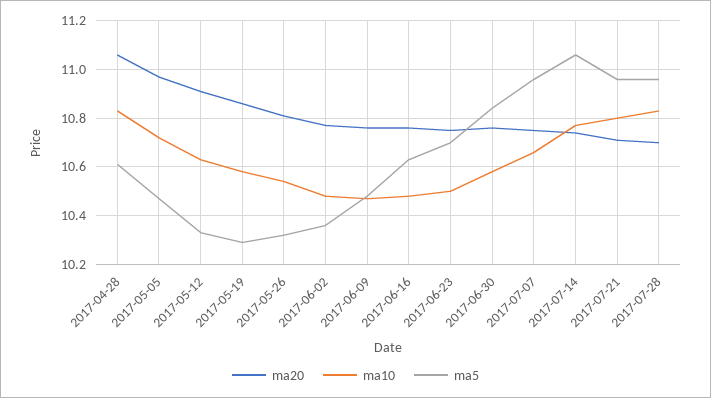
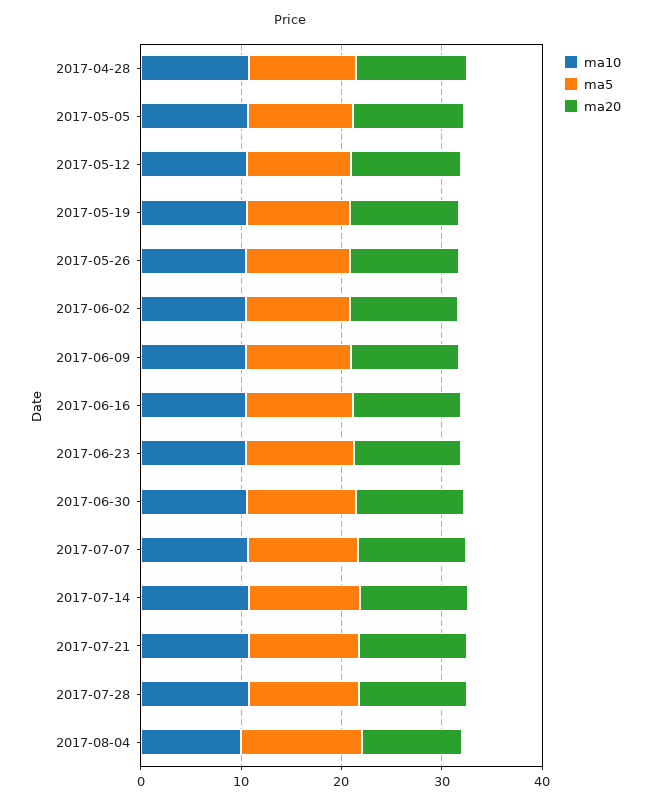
ma10, 2017-08-04: none -> 10
ma5, 2017-08-04: none -> 12
ma20, 2017-08-04: none -> 10

